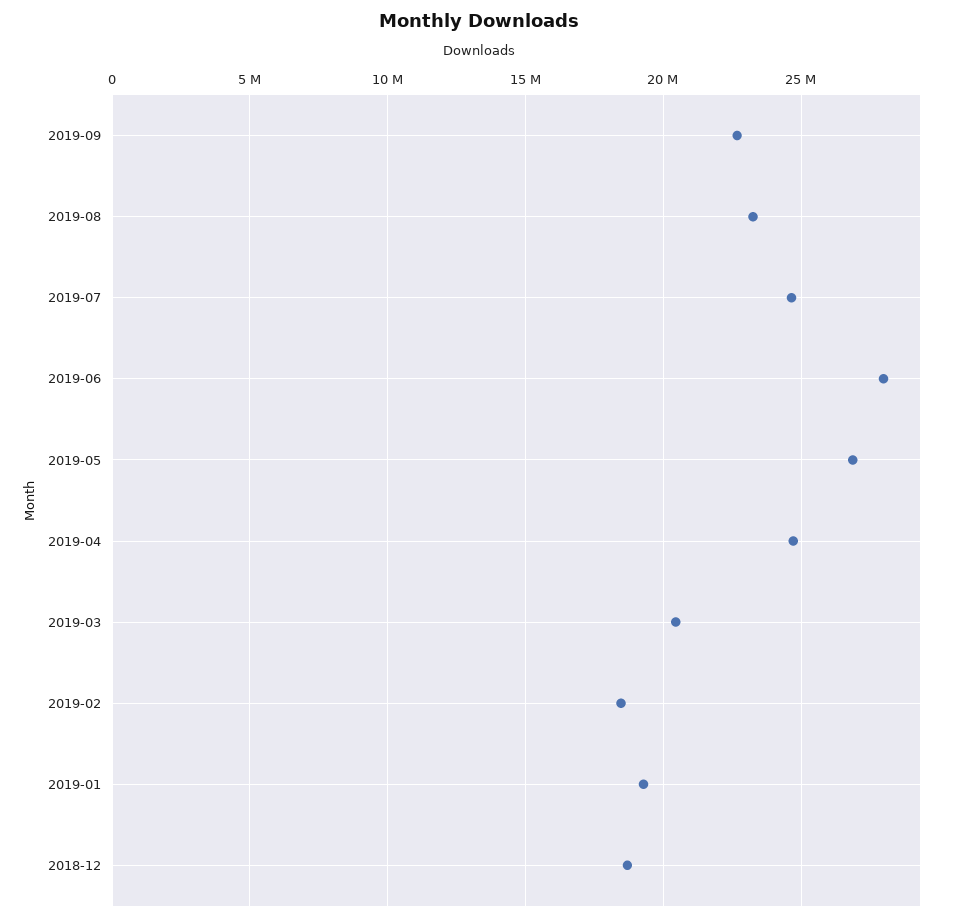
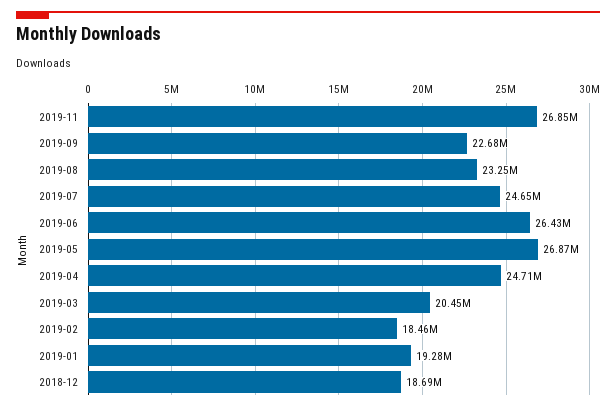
2019-06: 28000000 -> 26430000
2019-11: none -> 26850000

